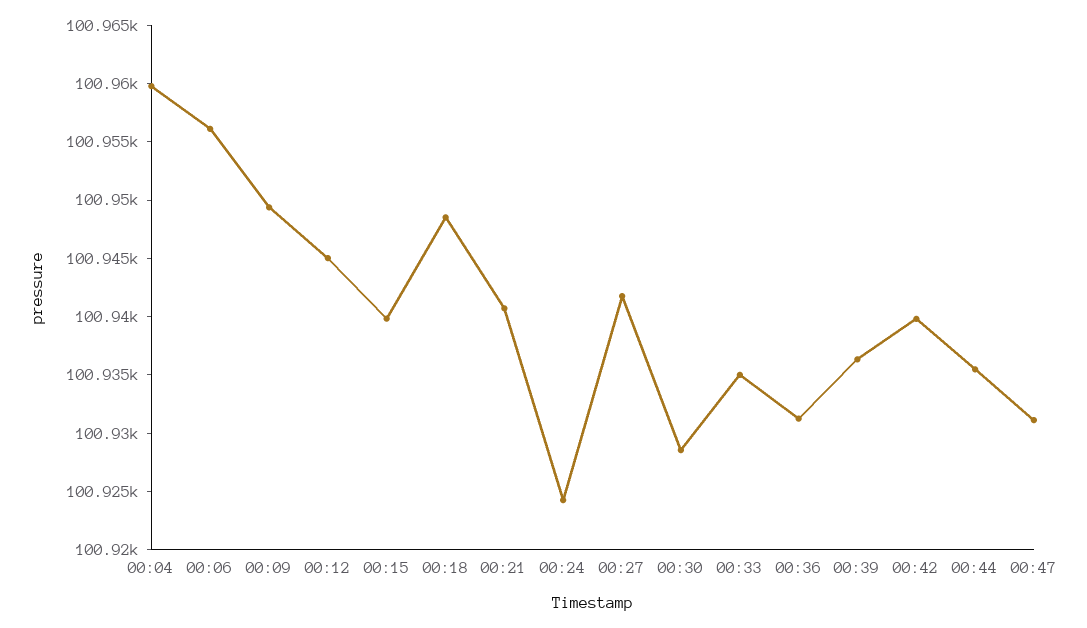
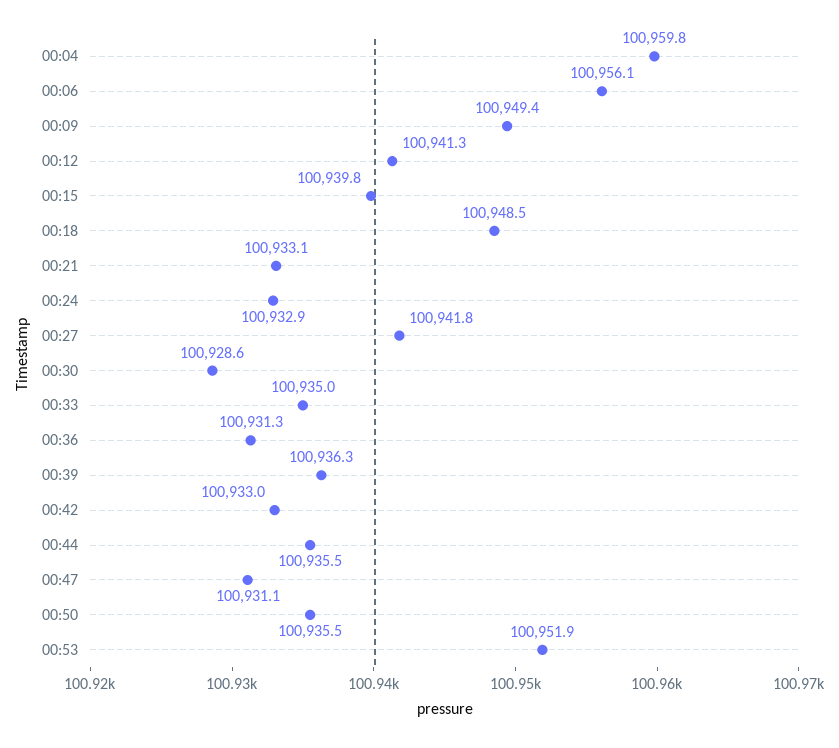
00:12: 100945 -> 100941.3
00:21: 100941 -> 100933.1
00:24: 100924 -> 100932.9
00:42: 100940 -> 100933
00:50: none -> 100935.5
00:53: none -> 100951.9

